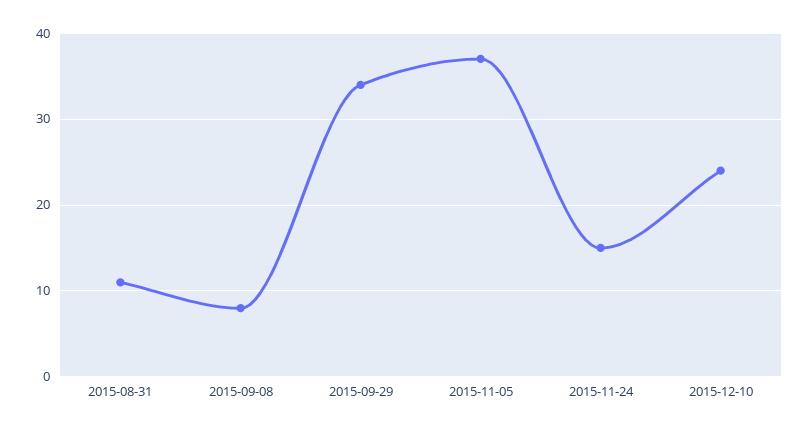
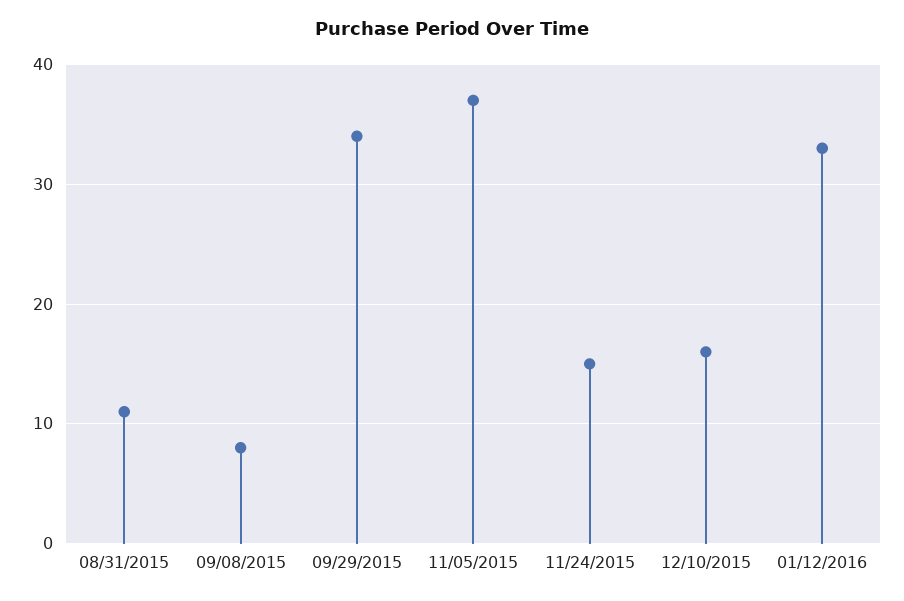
2015-12-10: 24 -> 16
01/12/2016: none -> 33

